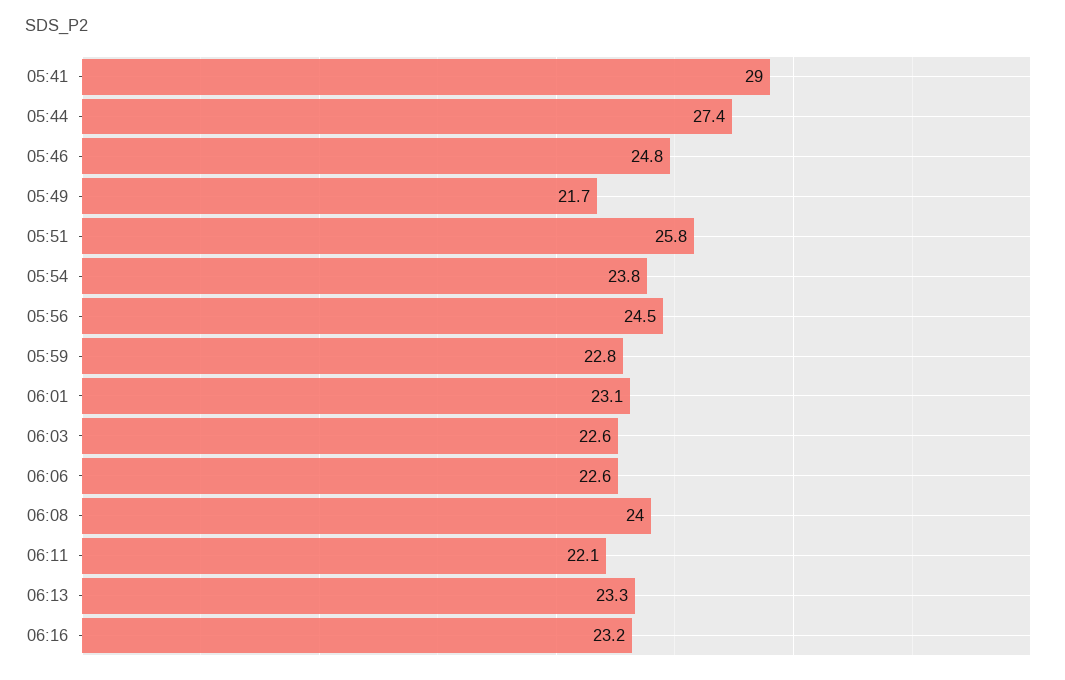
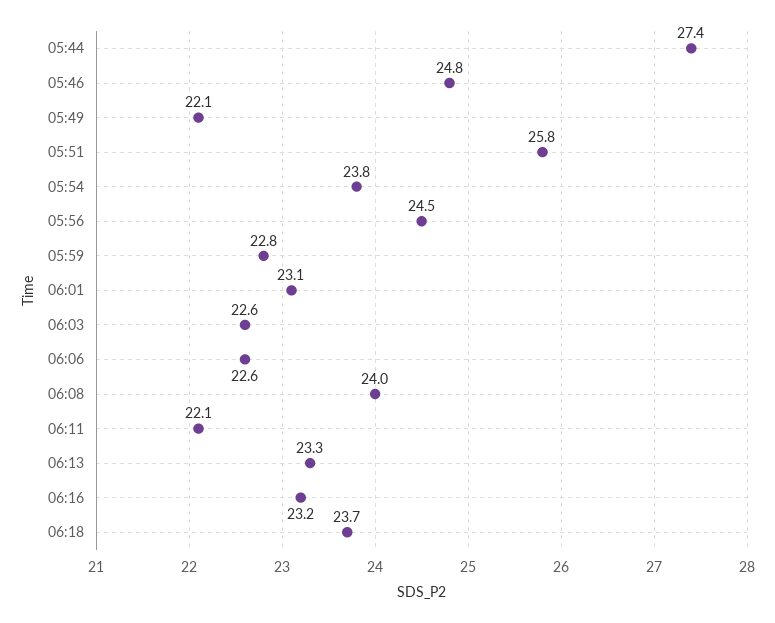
05:41: 29 -> none
05:49: 21.7 -> 22.1
06:18: none -> 23.7

